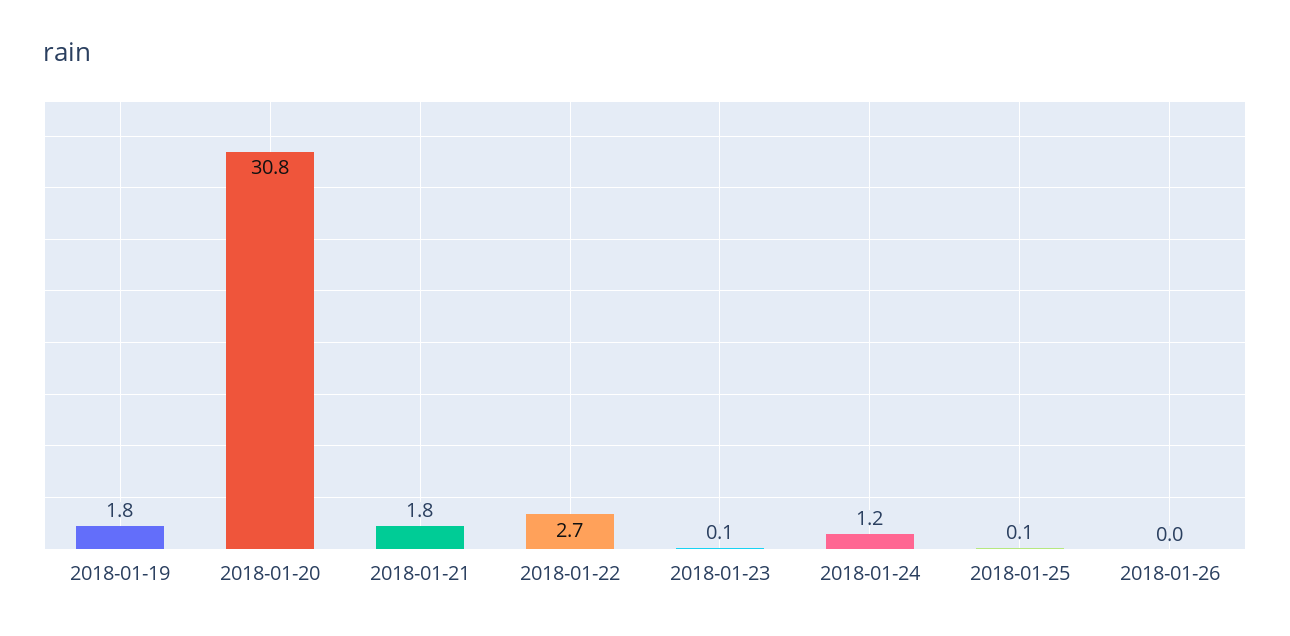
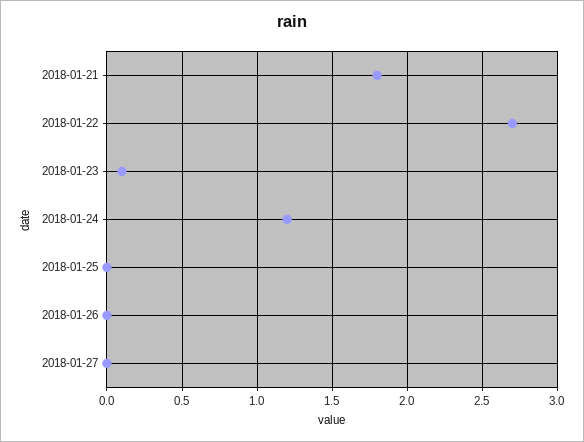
2018-01-19: 1.8 -> none
2018-01-20: 30.8 -> none
2018-01-25: 0.1 -> 0
2018-01-27: none -> 0

